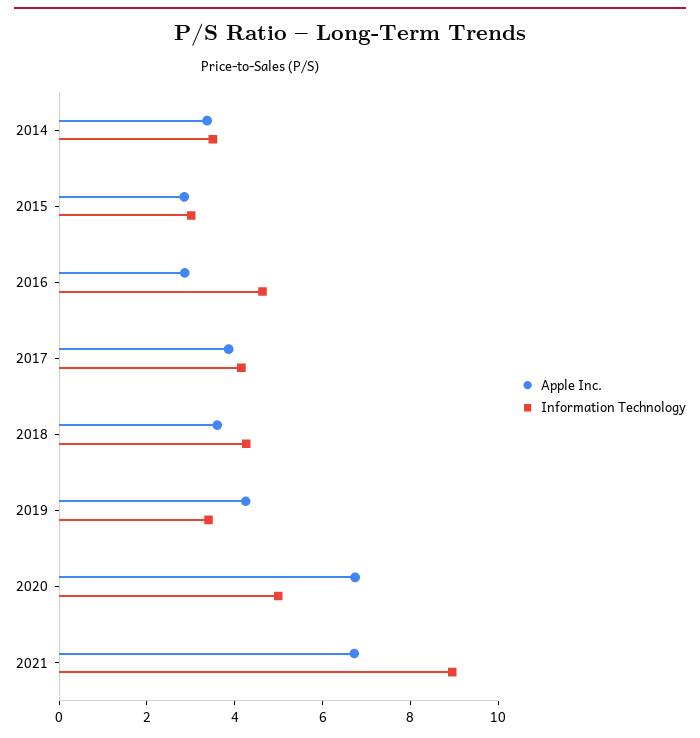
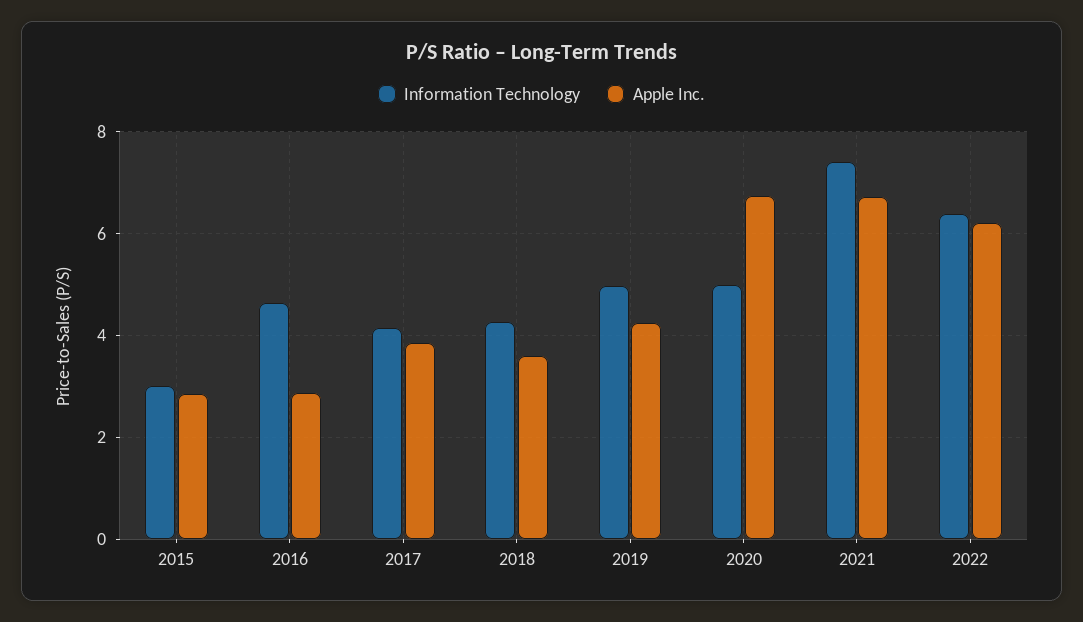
Apple Inc., 2014: 3.5 -> none
Information Technology, 2014: 3.5 -> none
Information Technology, 2019: 3.5 -> 5
Information Technology, 2021: 9 -> 7.4
Information Technology, 2022: none -> 6.4
Apple Inc., 2022: none -> 6.2

